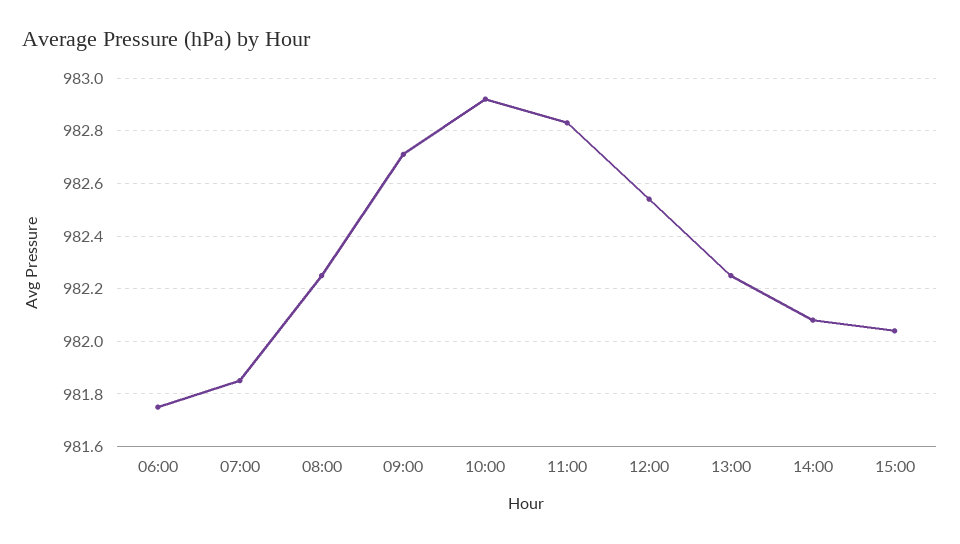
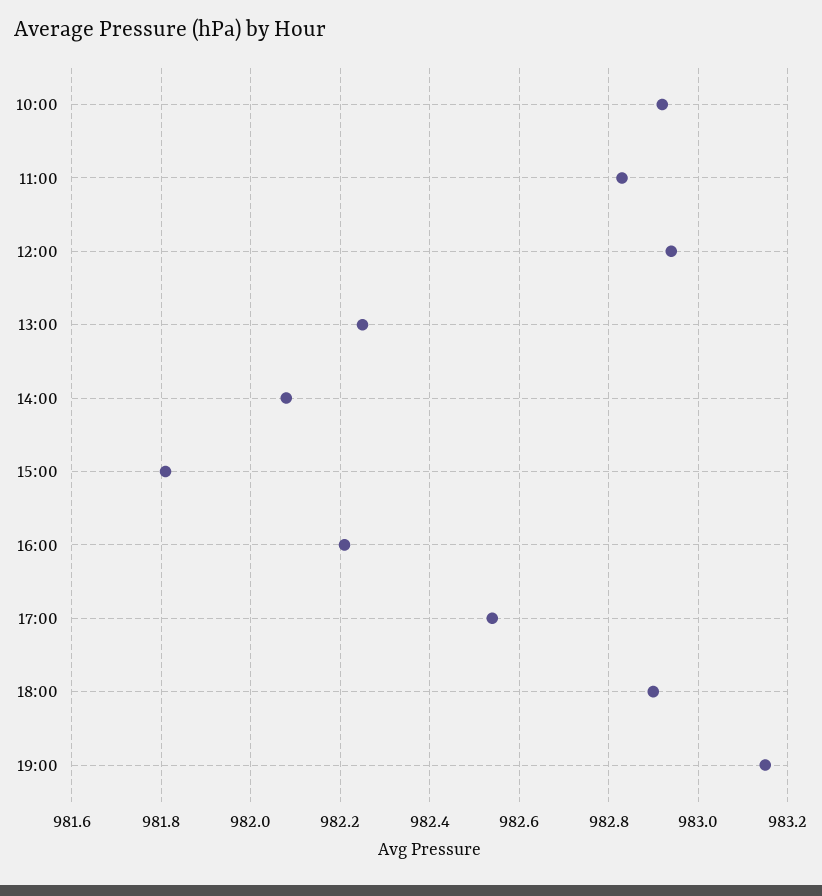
06:00: 981.75 -> none
07:00: 981.85 -> none
08:00: 982.25 -> none
09:00: 982.7 -> none
12:00: 982.55 -> 982.95
15:00: 982.05 -> 981.8
16:00: none -> 982.2
17:00: none -> 982.55
18:00: none -> 982.9
19:00: none -> 983.15

